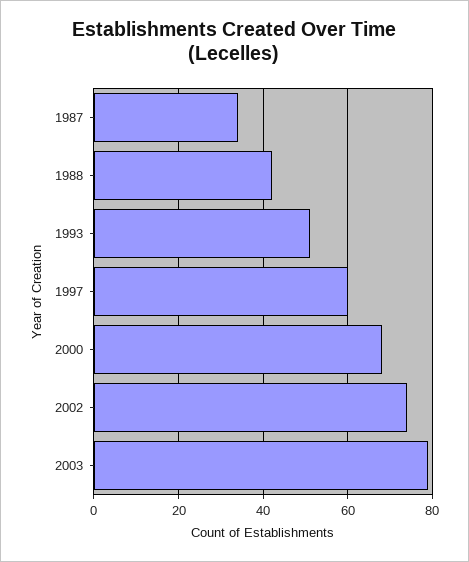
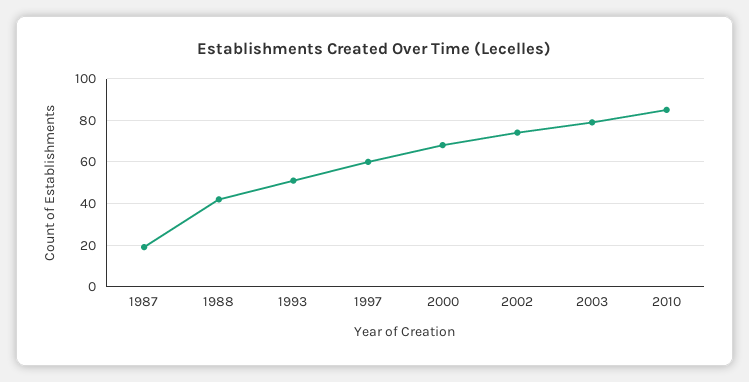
1987: 35 -> 20
2010: none -> 85

